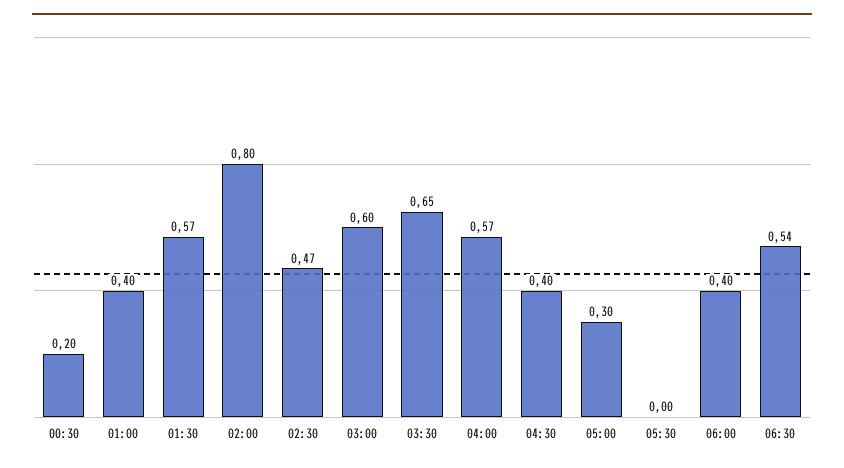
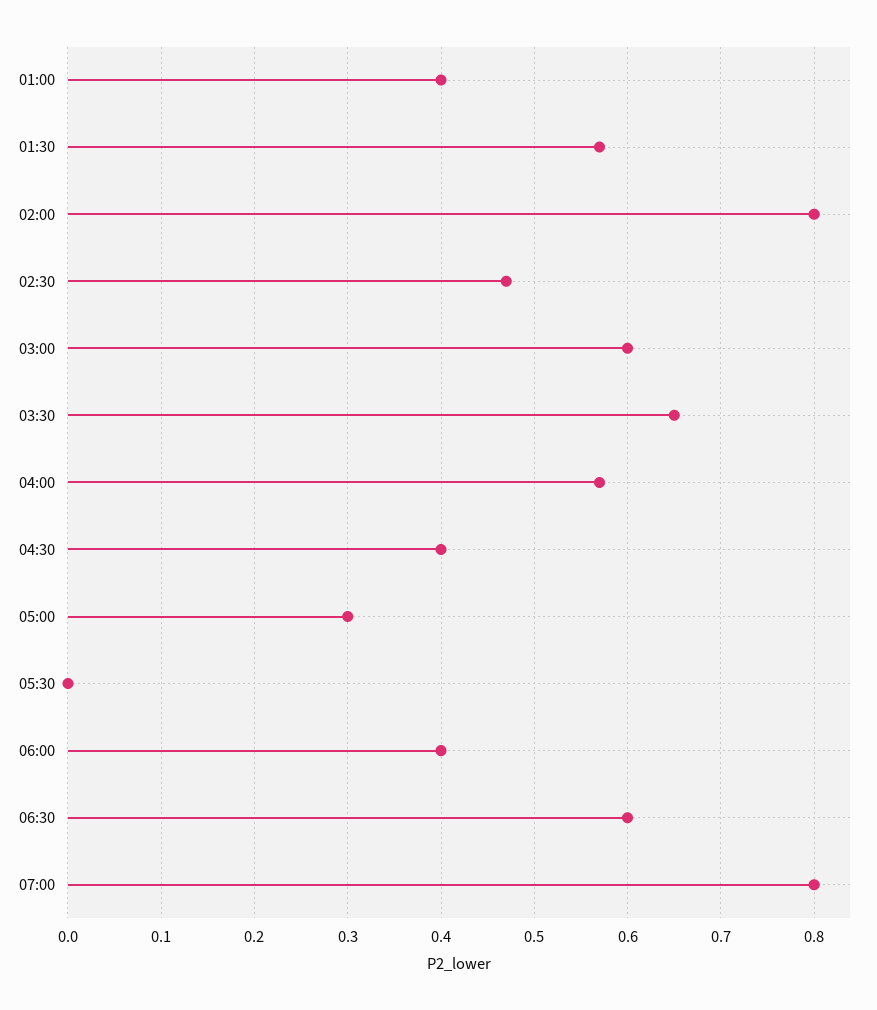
00:30: 0.2 -> none
06:30: 0.54 -> 0.6
07:00: none -> 0.8

